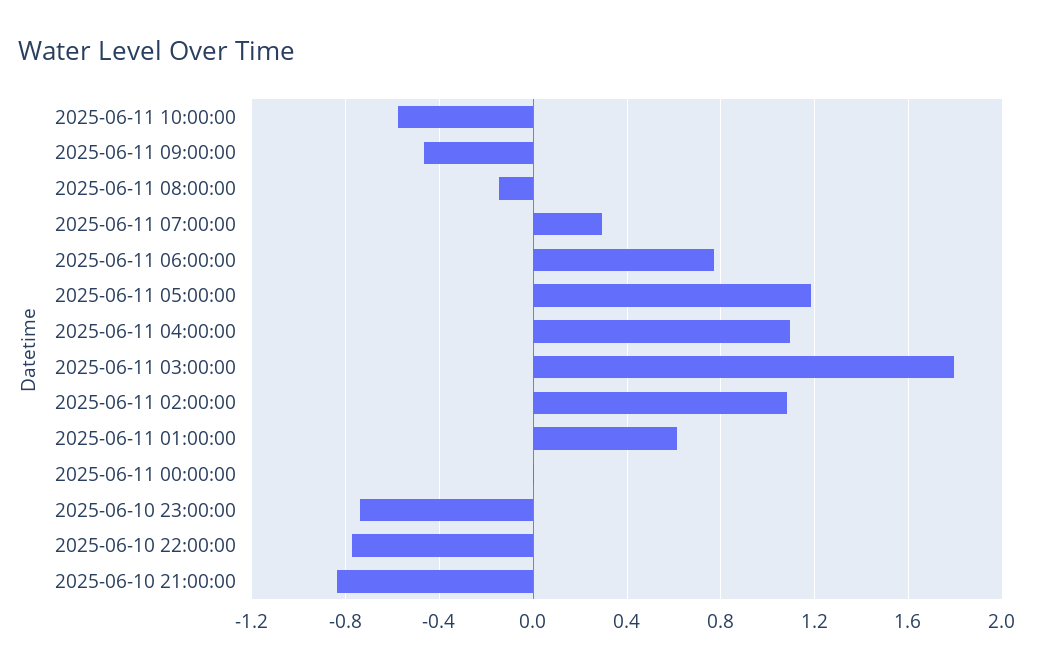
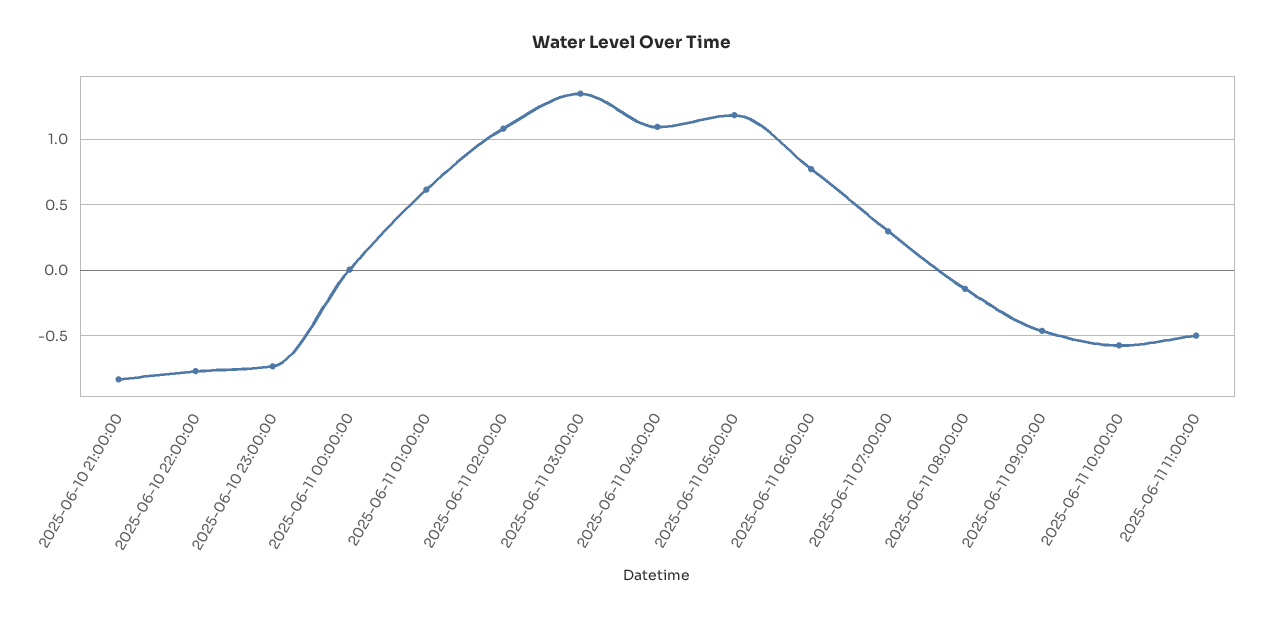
2025-06-11 03:00:00: 1.8 -> 1.35
2025-06-11 11:00:00: none -> -0.5

